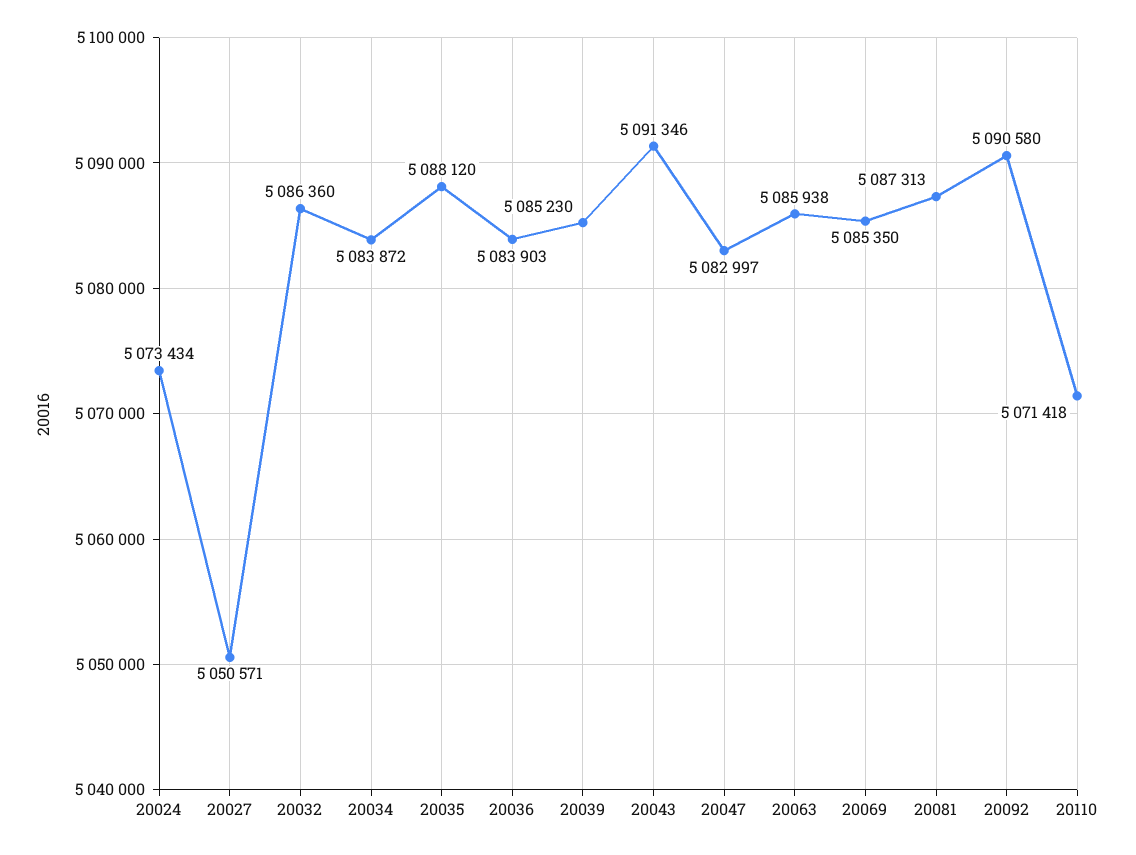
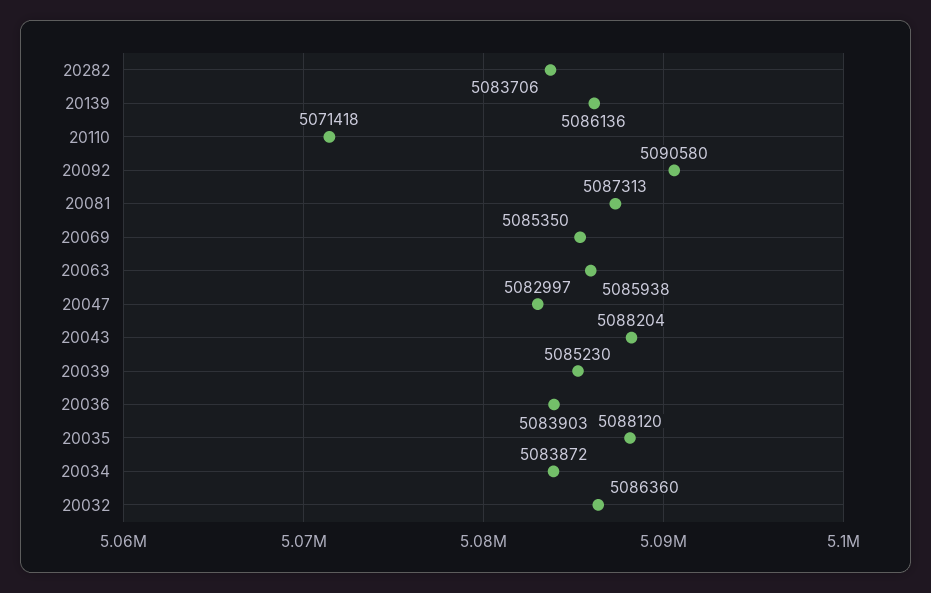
20024: 5073434 -> none
20027: 5050571 -> none
20043: 5091346 -> 5088204
20282: none -> 5083706
20139: none -> 5086136

